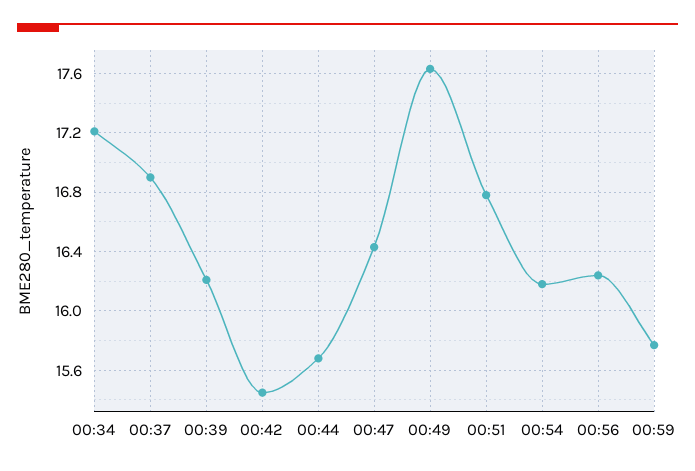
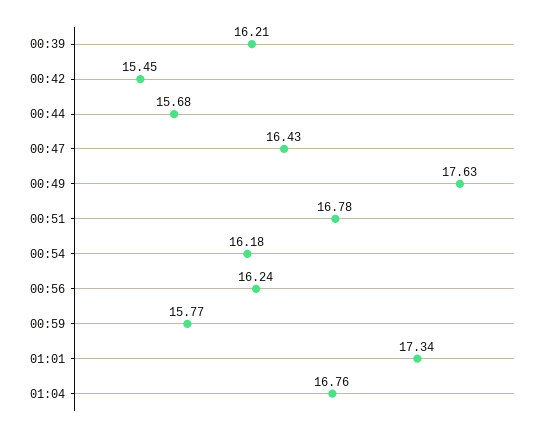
00:34: 17.2 -> none
00:37: 16.9 -> none
01:01: none -> 17.34
01:04: none -> 16.76

